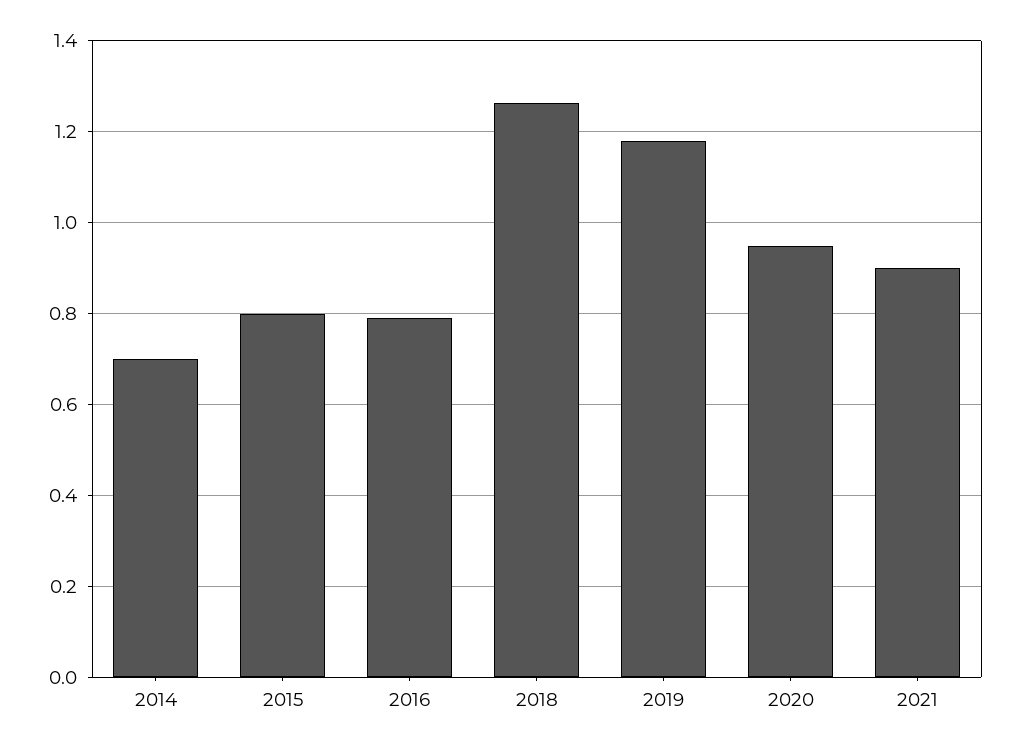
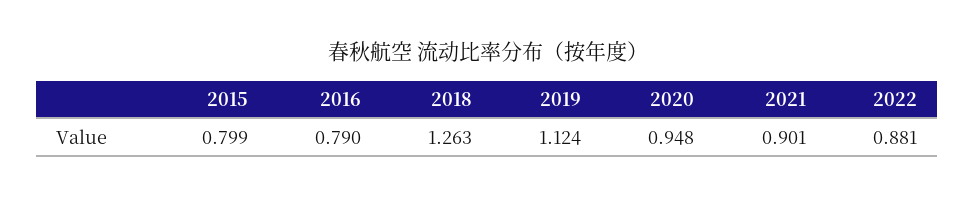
2014: 0.7 -> none
2019: 1.18 -> 1.124
2022: none -> 0.881

